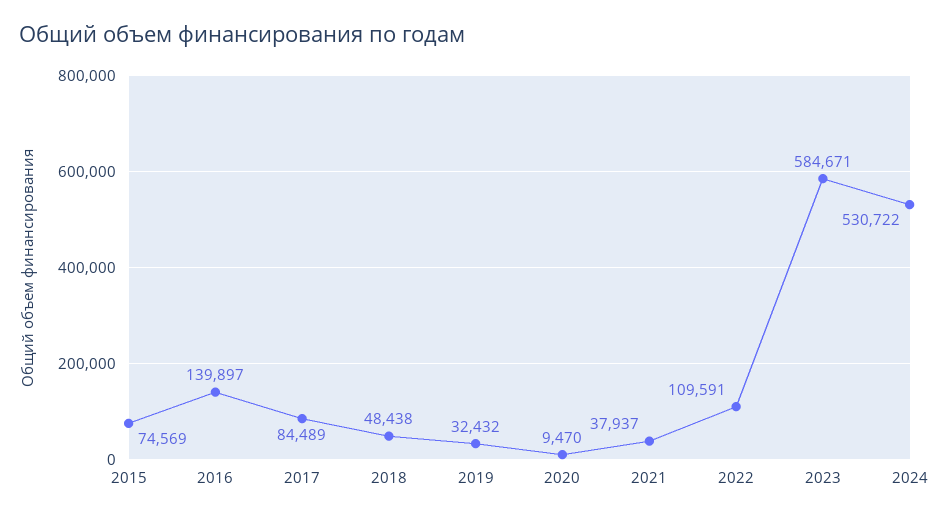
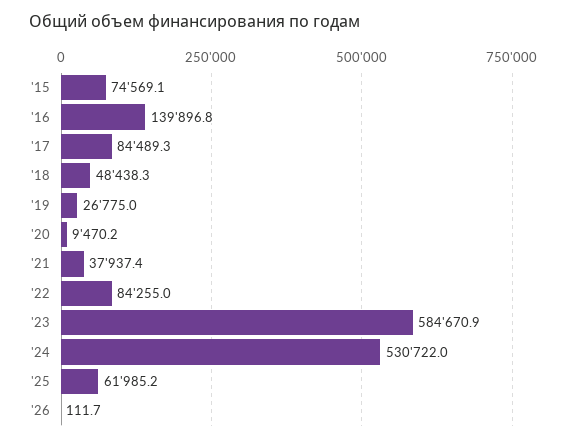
2019: 32432 -> 26775
2022: 109591 -> 84255
'25: none -> 61985.2
'26: none -> 111.7

